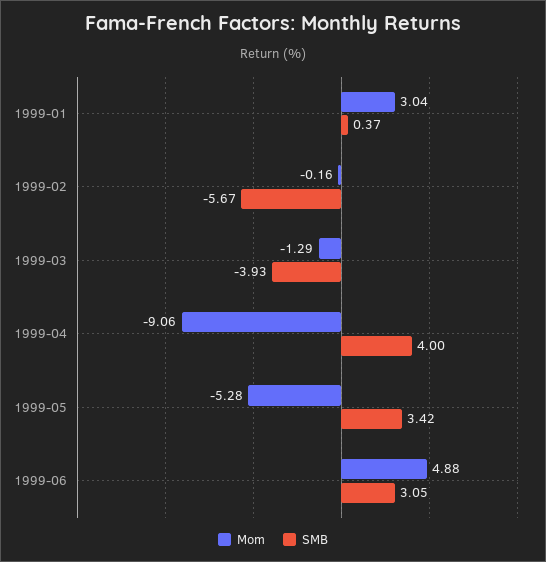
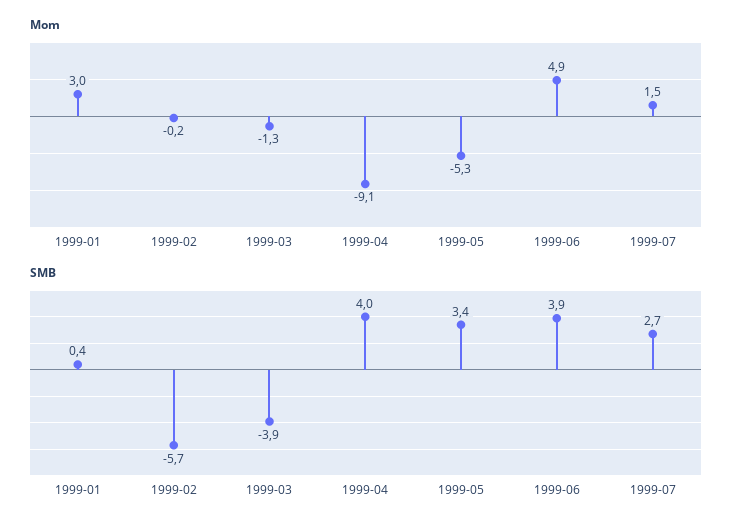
SMB, 1999-06: 3.05 -> 3.9
Mom, 1999-07: none -> 1.5
SMB, 1999-07: none -> 2.7

